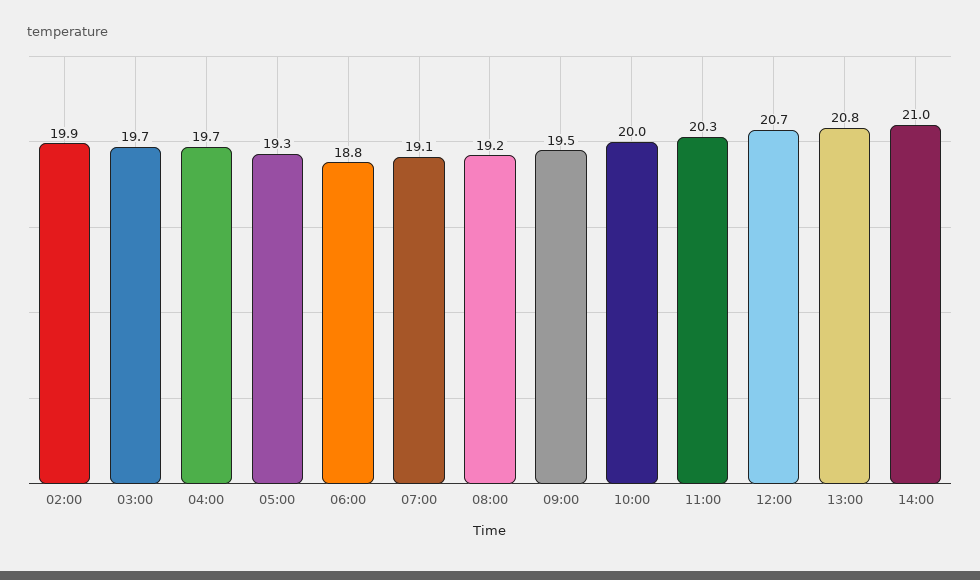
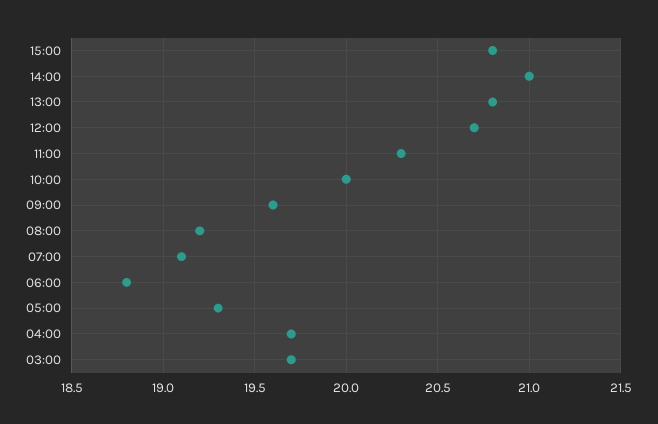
02:00: 19.9 -> none
09:00: 19.5 -> 19.6
15:00: none -> 20.8

